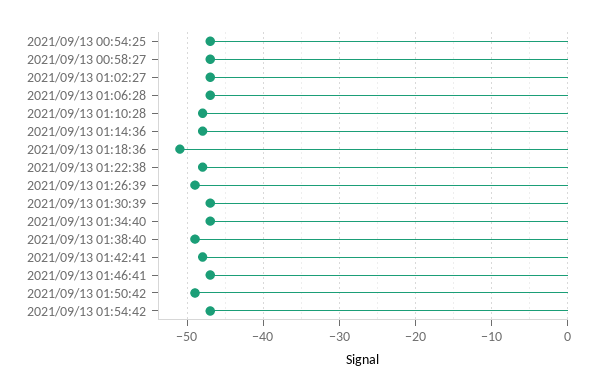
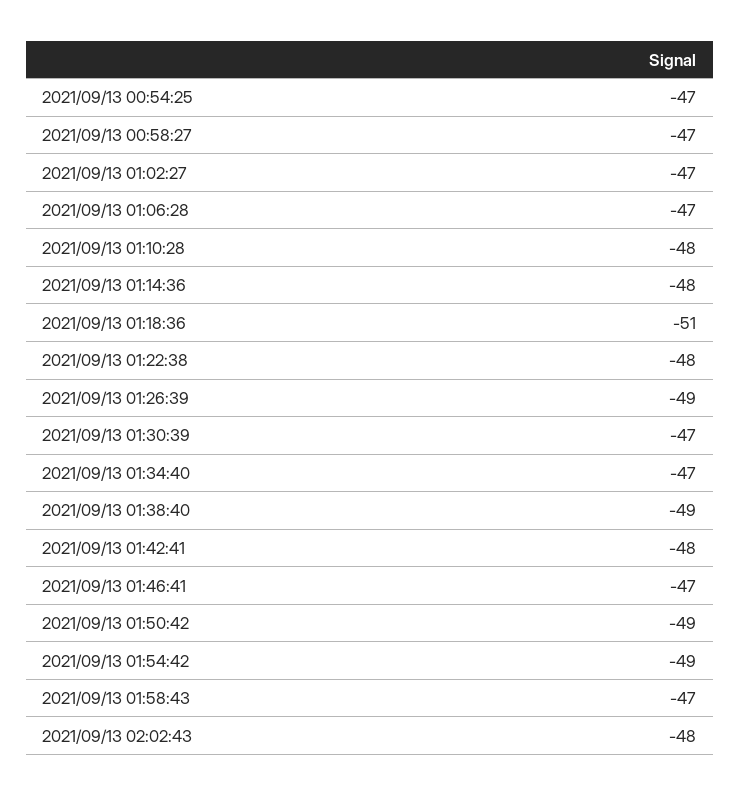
2021/09/13 01:54:42: -47 -> -49
2021/09/13 01:58:43: none -> -47
2021/09/13 02:02:43: none -> -48

